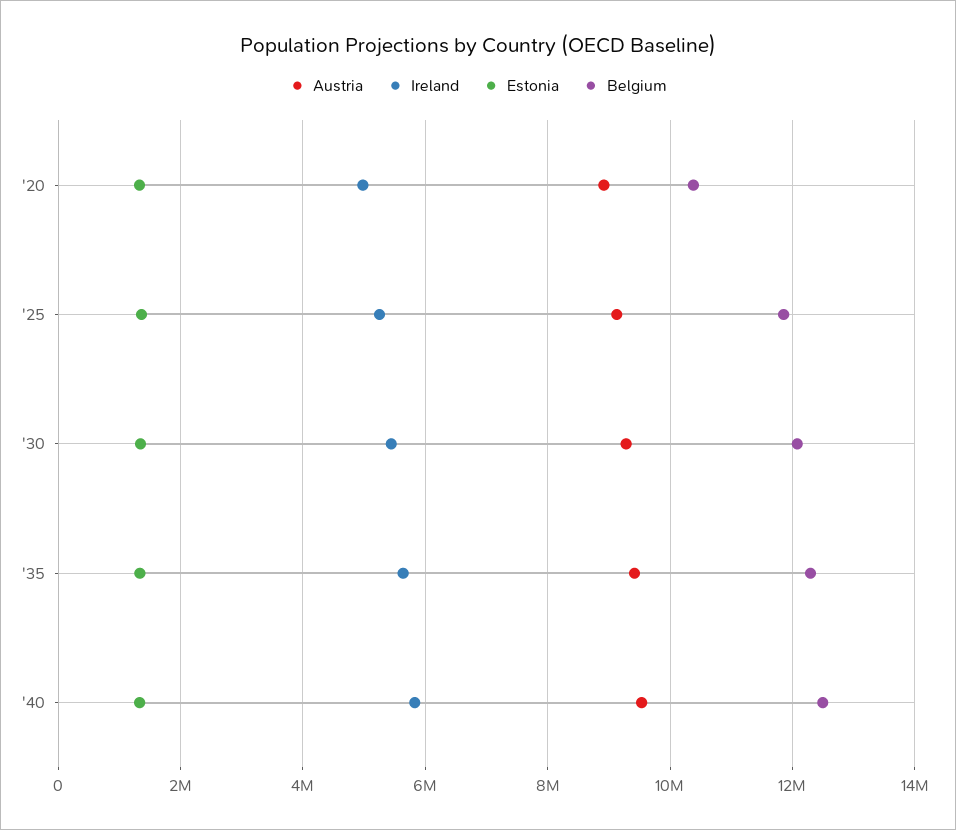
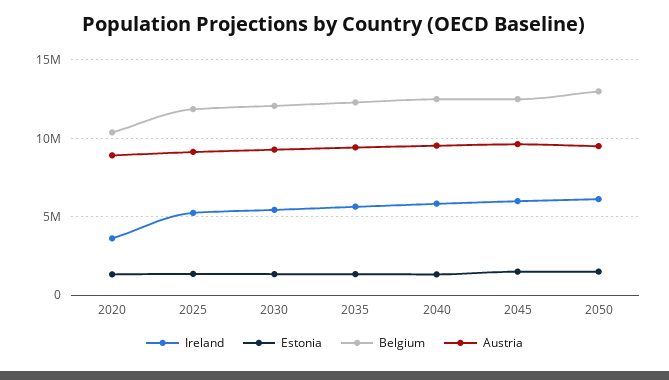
Ireland, '20: 5000000 -> 3500000
Ireland, 2045: none -> 6000000
Estonia, 2045: none -> 1500000
Belgium, 2045: none -> 12500000
Austria, 2045: none -> 9500000
Ireland, 2050: none -> 6000000
Estonia, 2050: none -> 1500000
Belgium, 2050: none -> 13000000
Austria, 2050: none -> 9500000

